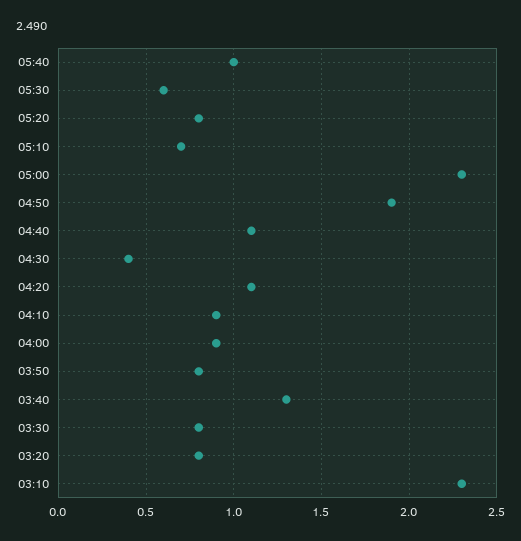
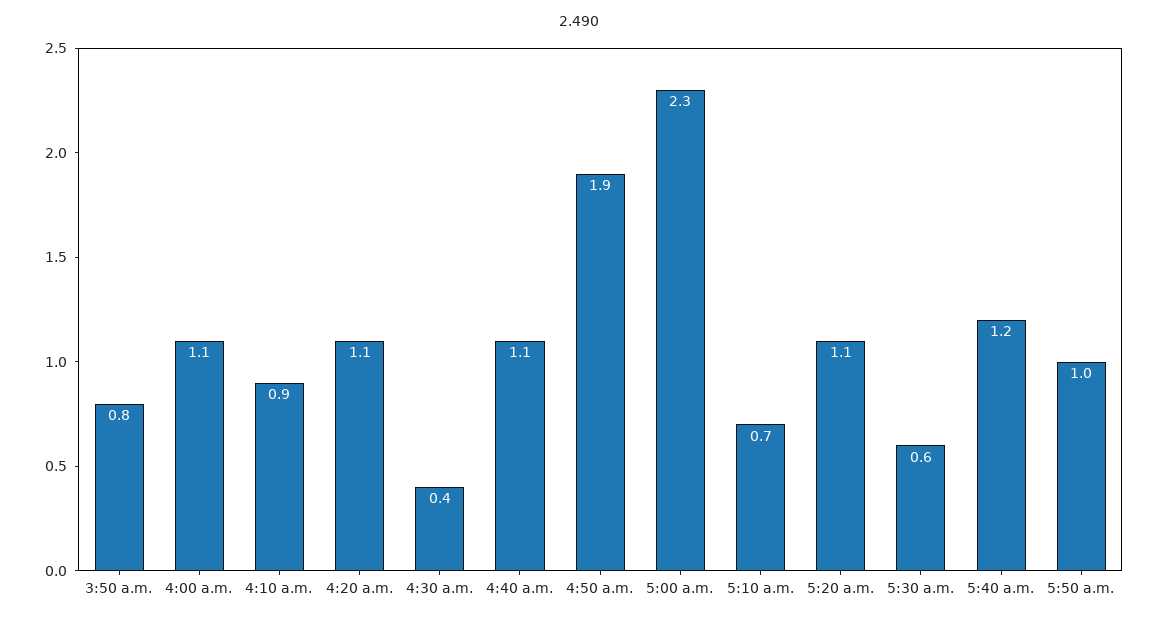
05:40: 1 -> 1.2
05:20: 0.8 -> 1.1
04:00: 0.9 -> 1.1
03:40: 1.3 -> none
03:30: 0.8 -> none
03:20: 0.8 -> none
03:10: 2.3 -> none
5:50 a.m.: none -> 1

